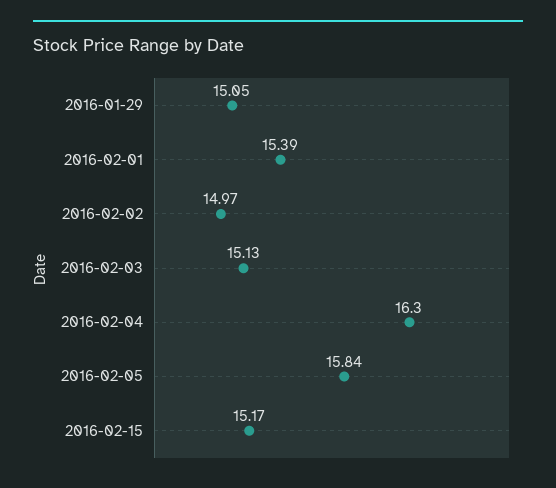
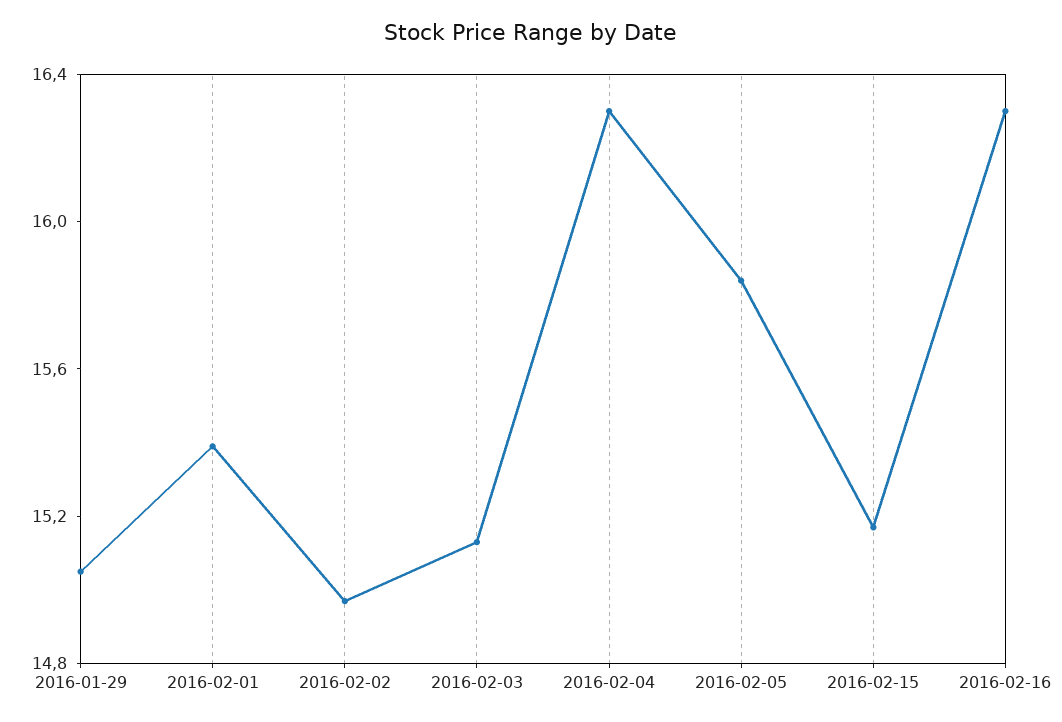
2016-02-16: none -> 16.3

